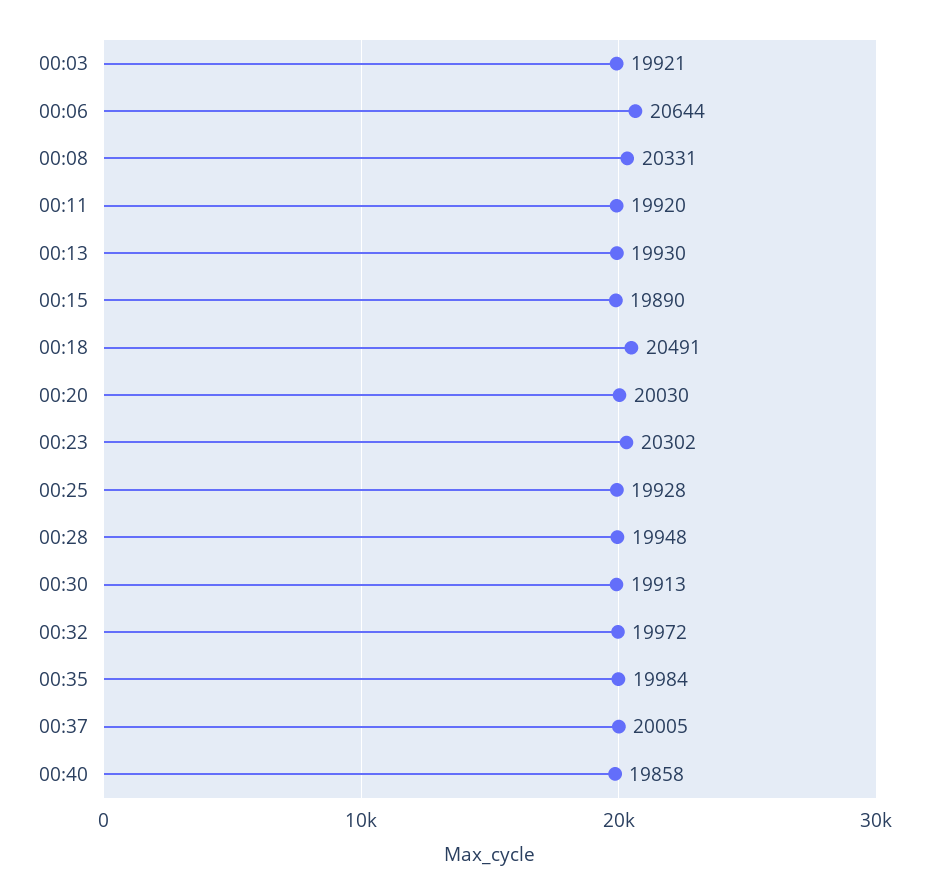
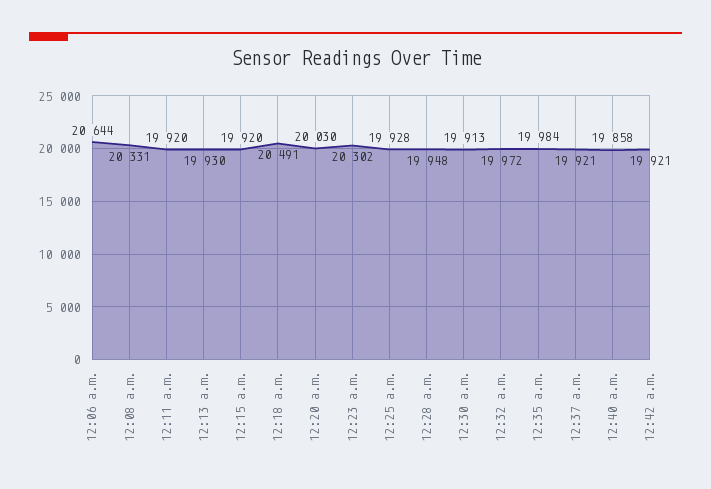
00:03: 19921 -> none
00:15: 19890 -> 19920
00:37: 20005 -> 19921
12:42 a.m.: none -> 19921

